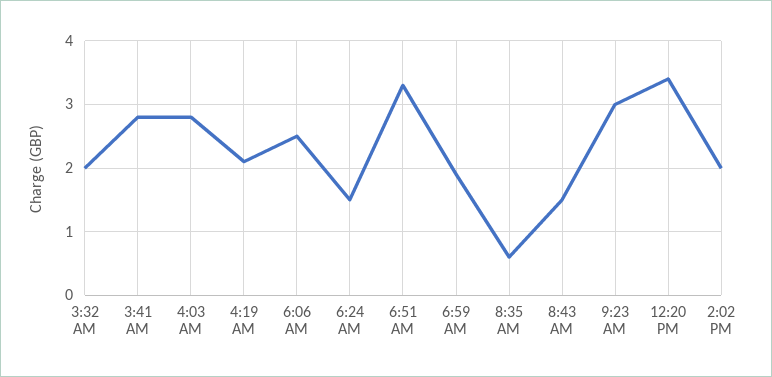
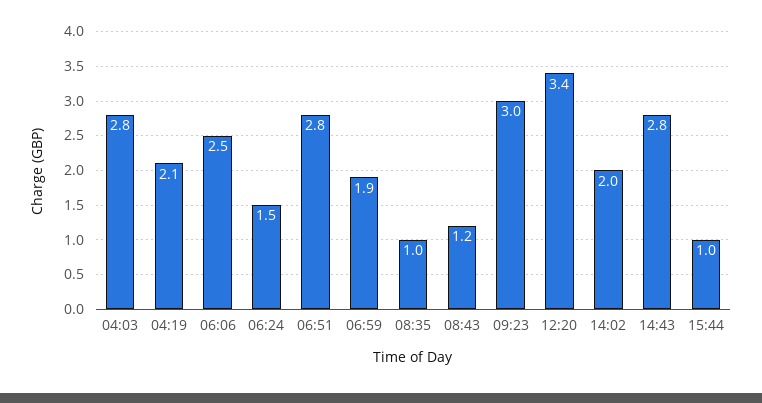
3:32 AM: 2 -> none
3:41 AM: 2.8 -> none
6:51 AM: 3.3 -> 2.8
8:35 AM: 0.6 -> 1
8:43 AM: 1.5 -> 1.2
14:43: none -> 2.8
15:44: none -> 1

